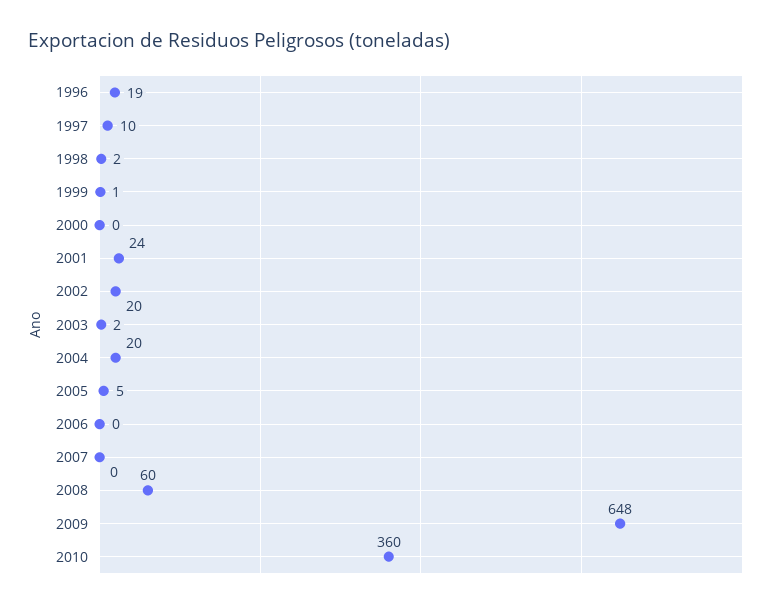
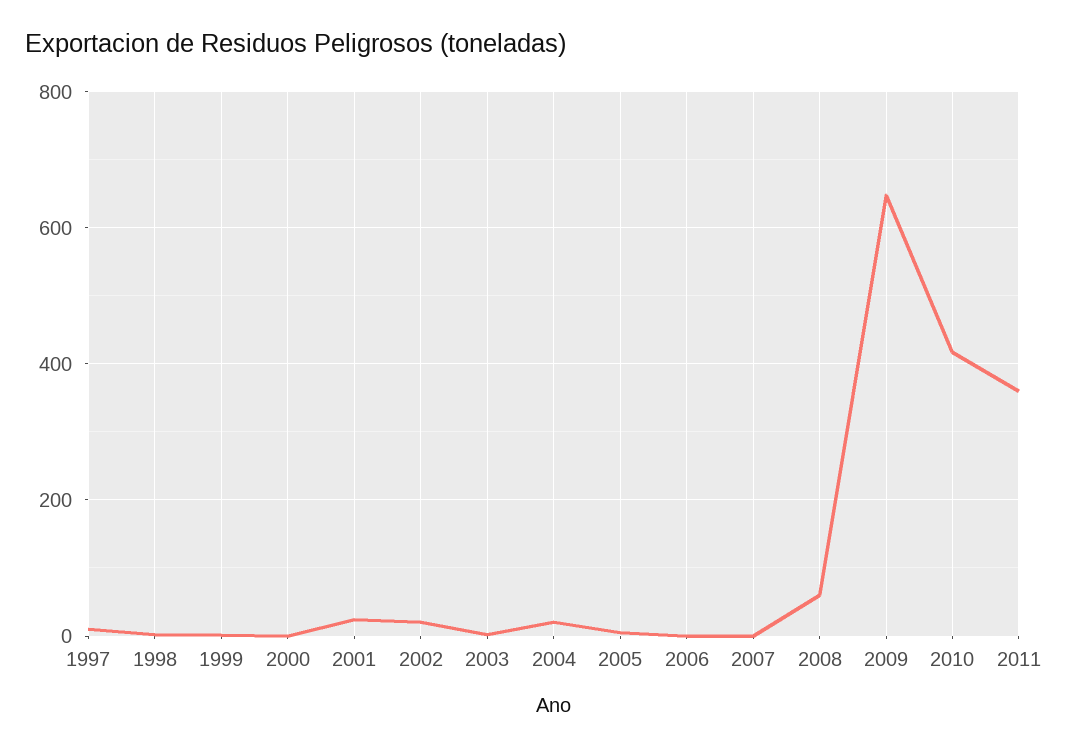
1996: 19 -> none
2010: 360 -> 420
2011: none -> 360

